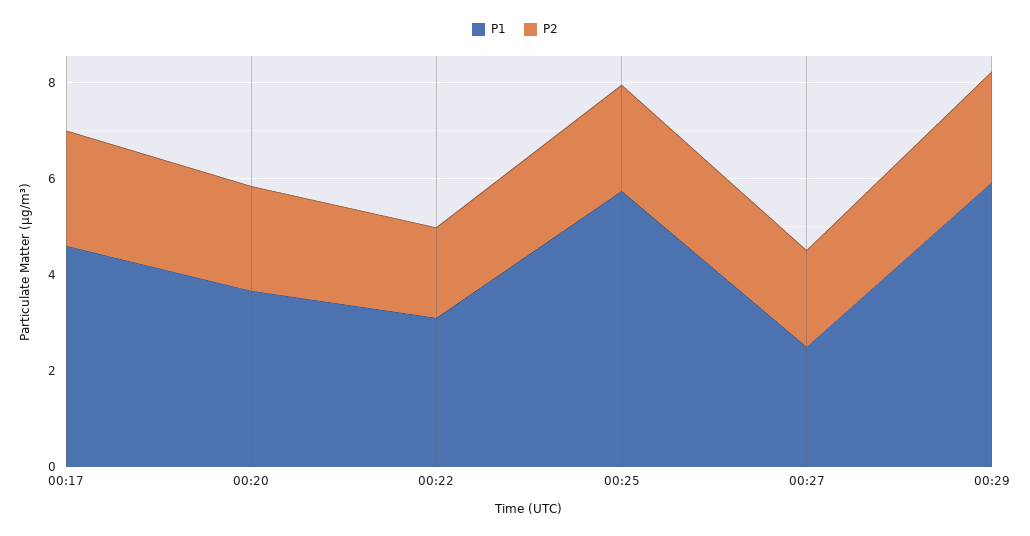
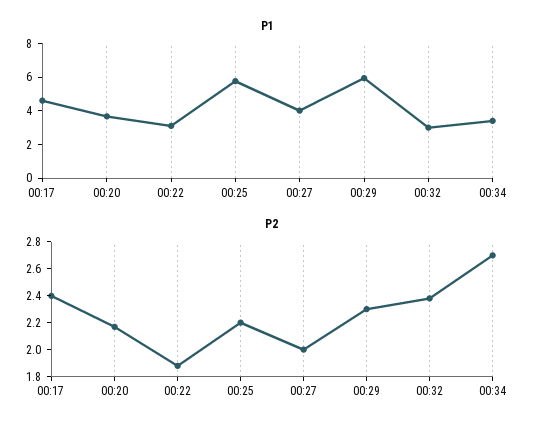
P1, 00:27: 2.5 -> 4
P1, 00:32: none -> 3
P1, 00:34: none -> 3.5
P2, 00:32: none -> 2.4
P2, 00:34: none -> 2.7

